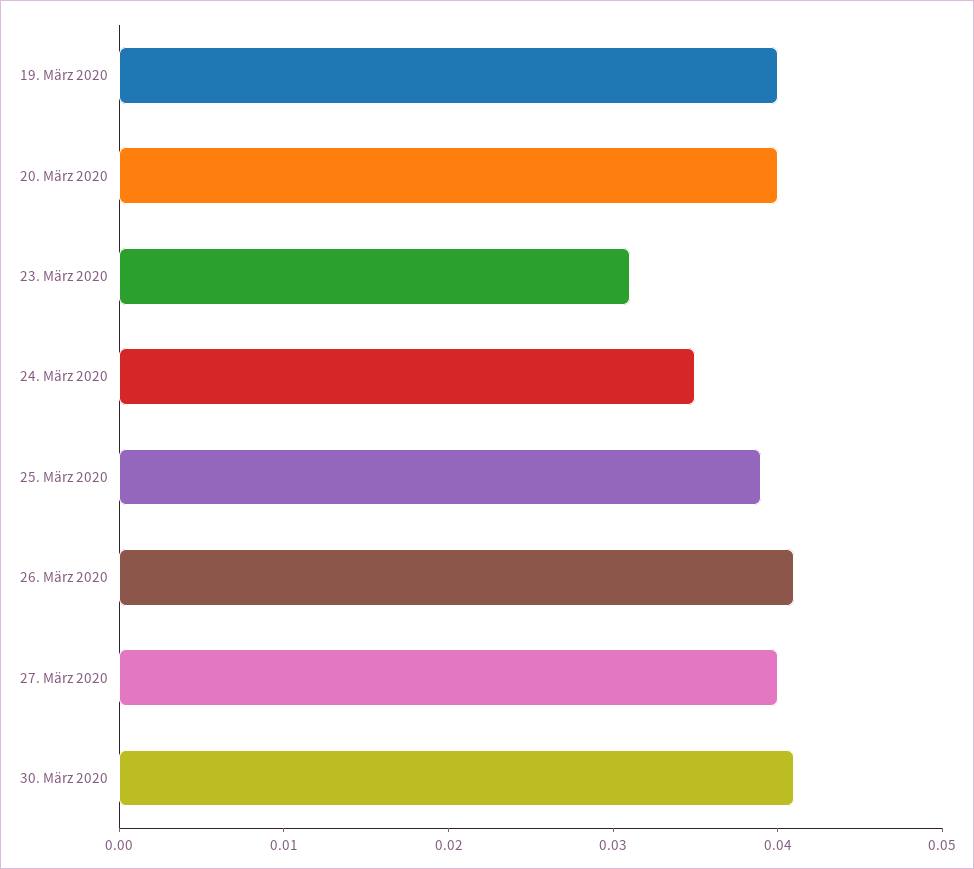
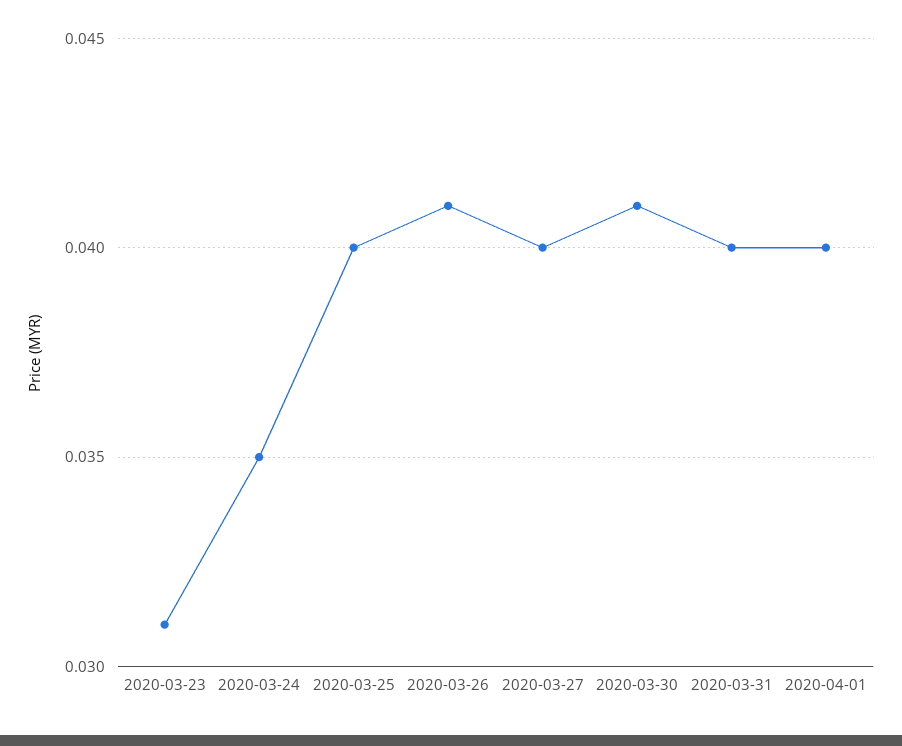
19. März 2020: 0.04 -> none
20. März 2020: 0.04 -> none
25. März 2020: 0.039 -> 0.04
2020-03-31: none -> 0.04
2020-04-01: none -> 0.04

